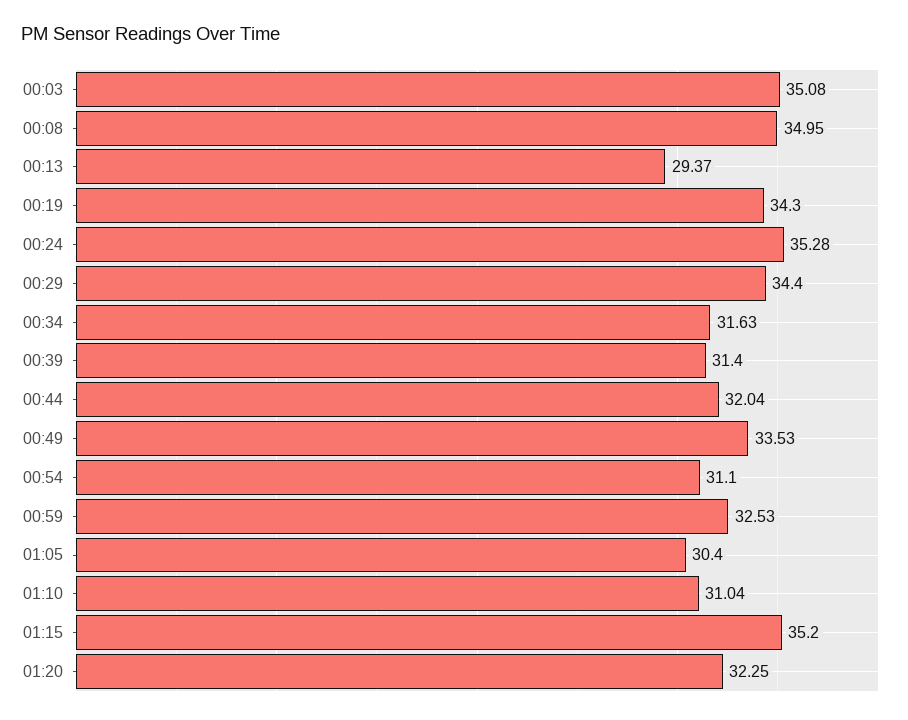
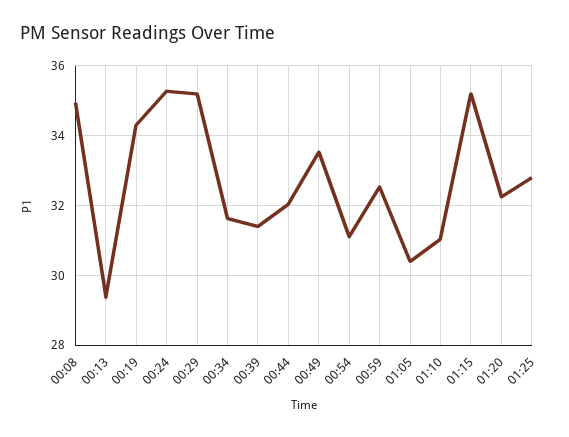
00:03: 35.08 -> none
00:29: 34.4 -> 35.2
01:25: none -> 32.8

